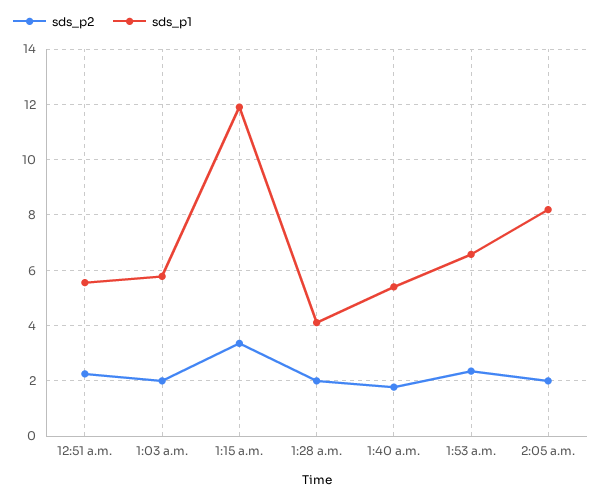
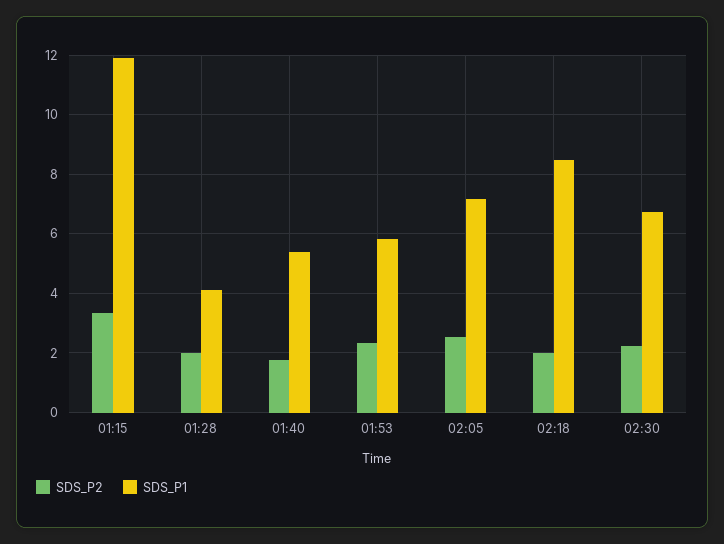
sds_p2, 12:51 a.m.: 2.25 -> none
sds_p1, 12:51 a.m.: 5.5 -> none
sds_p2, 1:03 a.m.: 2 -> none
sds_p1, 1:03 a.m.: 5.75 -> none
sds_p1, 1:53 a.m.: 6.5 -> 5.75
sds_p2, 2:05 a.m.: 2 -> 2.5
sds_p1, 2:05 a.m.: 8.25 -> 7.25
sds_p2, 02:18: none -> 2
sds_p1, 02:18: none -> 8.5
sds_p2, 02:30: none -> 2.25
sds_p1, 02:30: none -> 6.75

